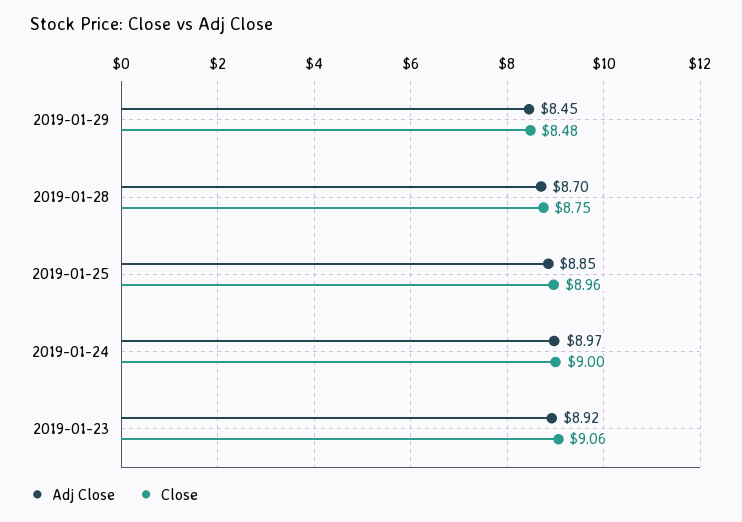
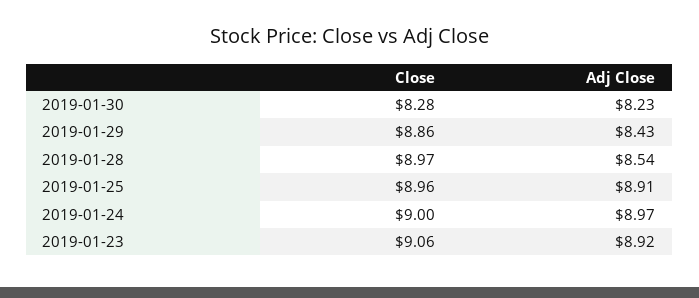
Adj Close, 2019-01-29: 8.45 -> 8.43
Close, 2019-01-29: 8.48 -> 8.86
Adj Close, 2019-01-28: 8.7 -> 8.54
Close, 2019-01-28: 8.75 -> 8.97
Adj Close, 2019-01-25: 8.85 -> 8.91
Close, 2019-01-30: none -> 8.28
Adj Close, 2019-01-30: none -> 8.23

